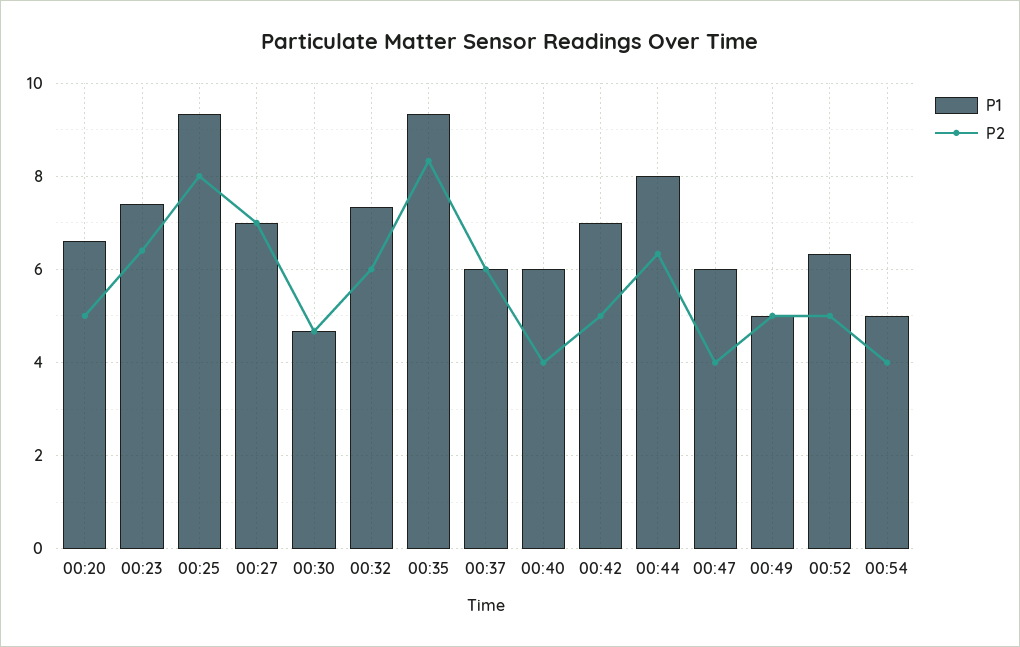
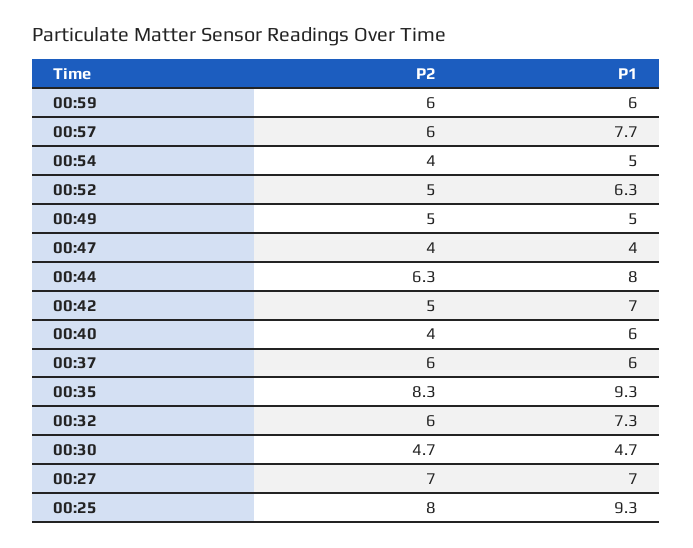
P1, 00:20: 6.6 -> none
P2, 00:20: 5 -> none
P1, 00:23: 7.4 -> none
P2, 00:23: 6.4 -> none
P1, 00:47: 6 -> 4
P2, 00:59: none -> 6
P1, 00:59: none -> 6
P2, 00:57: none -> 6
P1, 00:57: none -> 7.7

